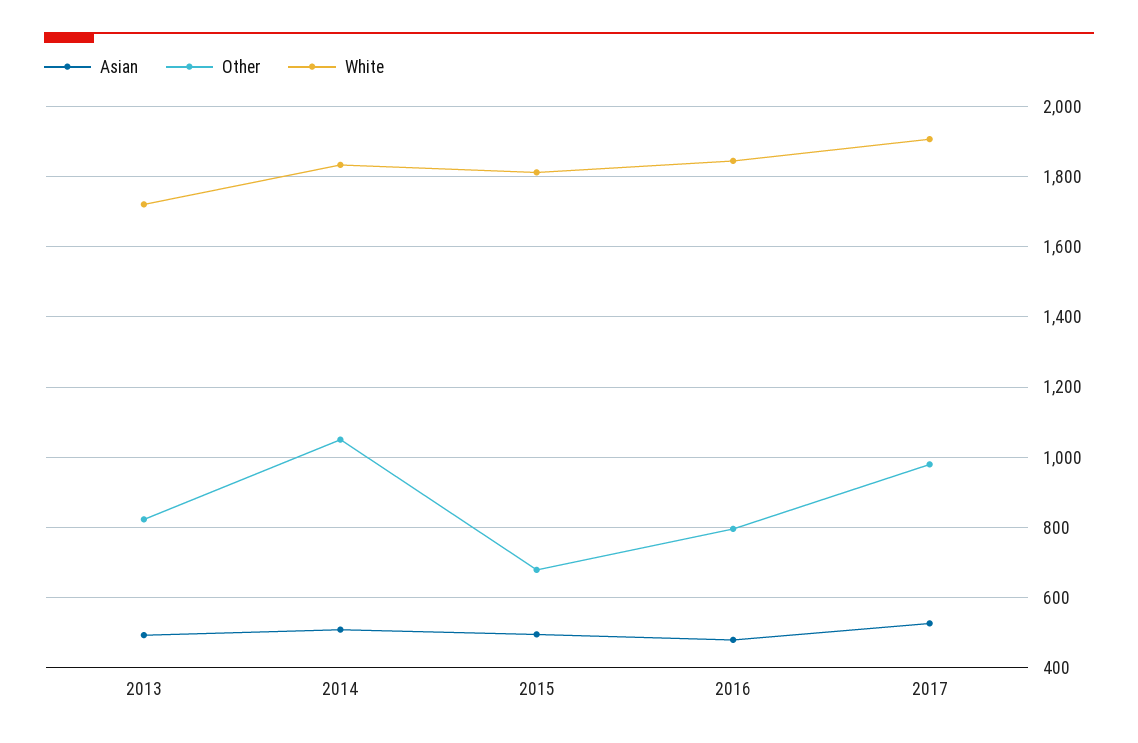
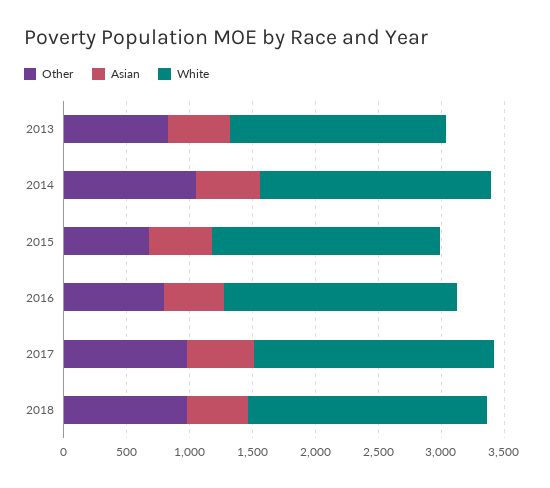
Other, 2018: none -> 1000
Asian, 2018: none -> 500
White, 2018: none -> 1900

